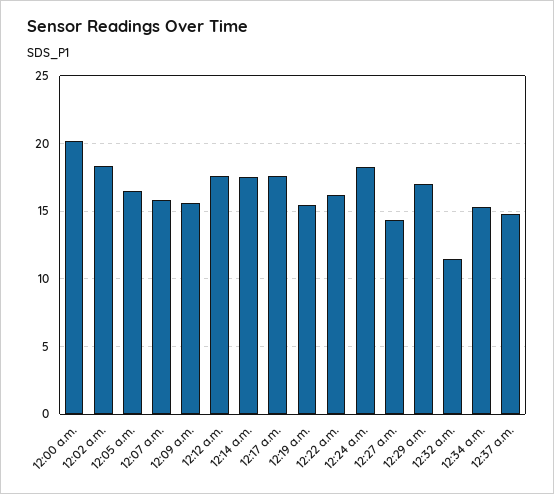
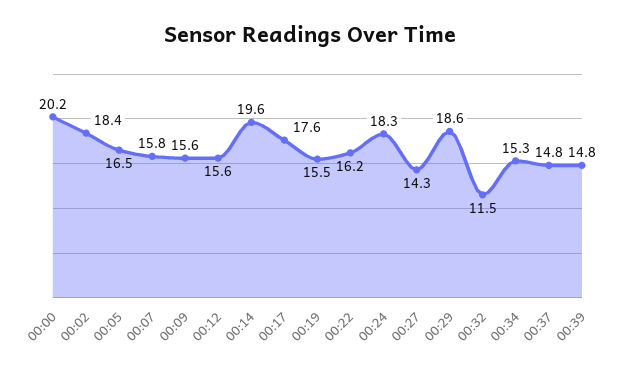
12:12 a.m.: 17.5 -> 15.6
12:14 a.m.: 17.5 -> 19.6
12:29 a.m.: 17 -> 18.6
00:39: none -> 14.8

